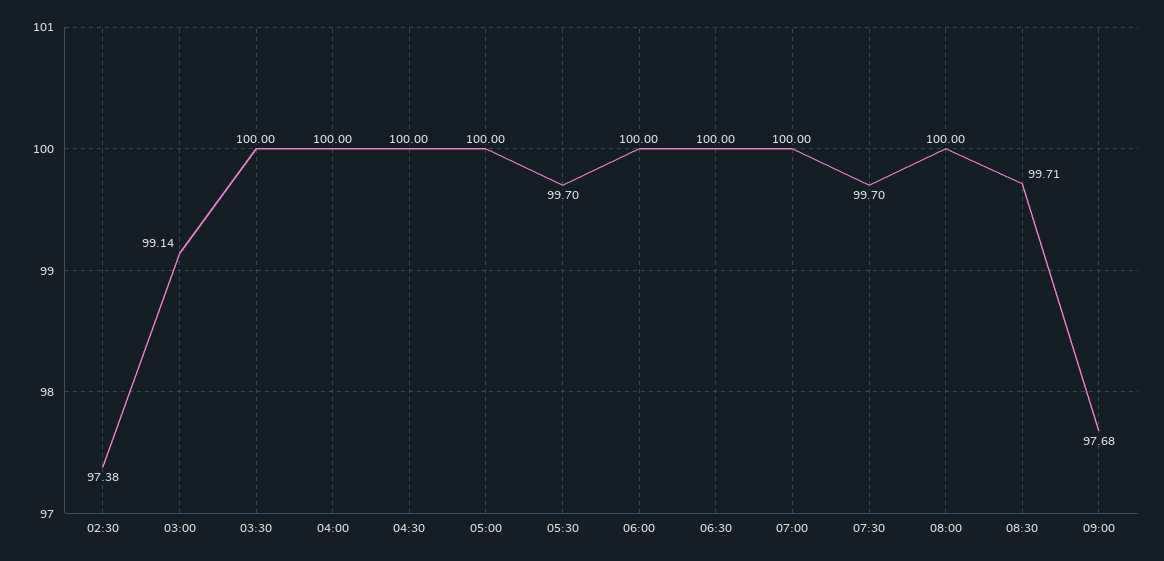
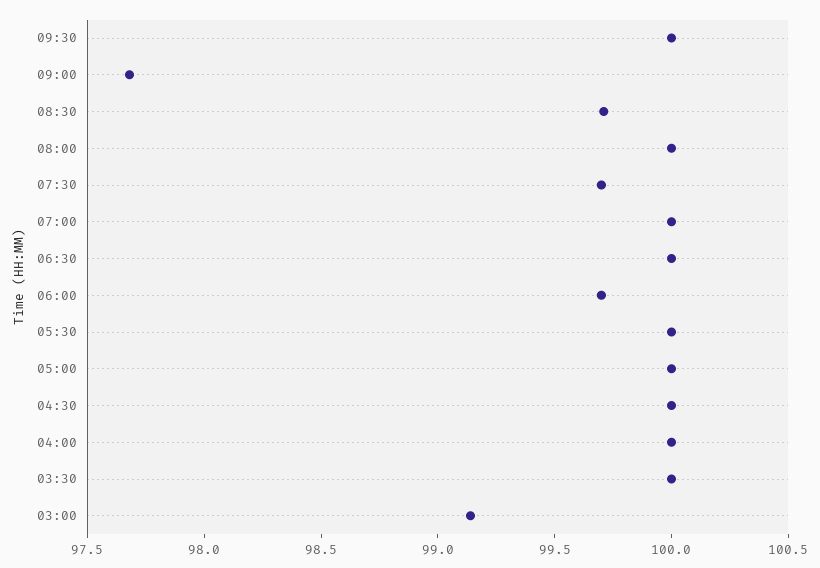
02:30: 97.38 -> none
05:30: 99.7 -> 100
06:00: 100 -> 99.7
09:30: none -> 100

